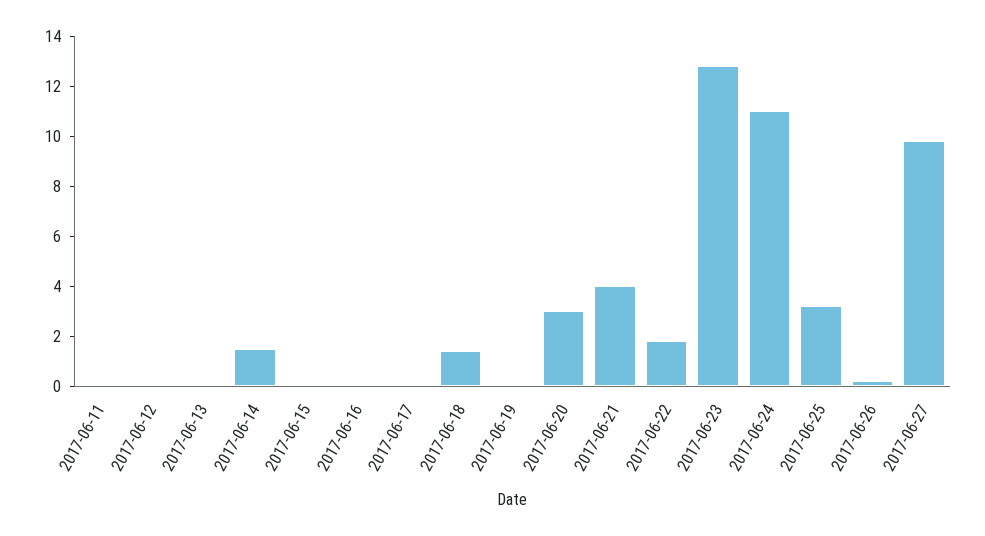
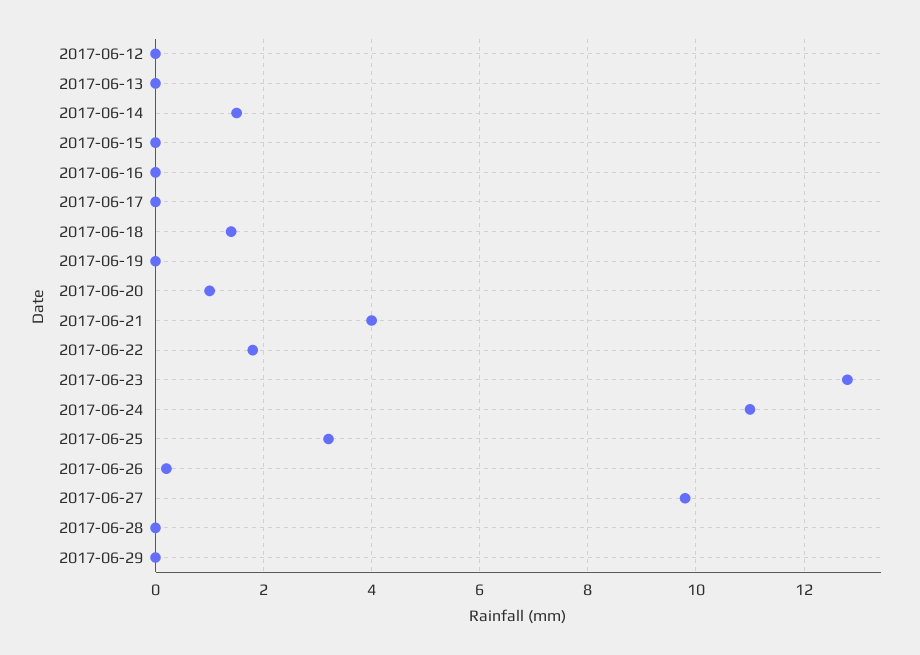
2017-06-11: 0 -> none
2017-06-20: 3 -> 1
2017-06-28: none -> 0
2017-06-29: none -> 0

